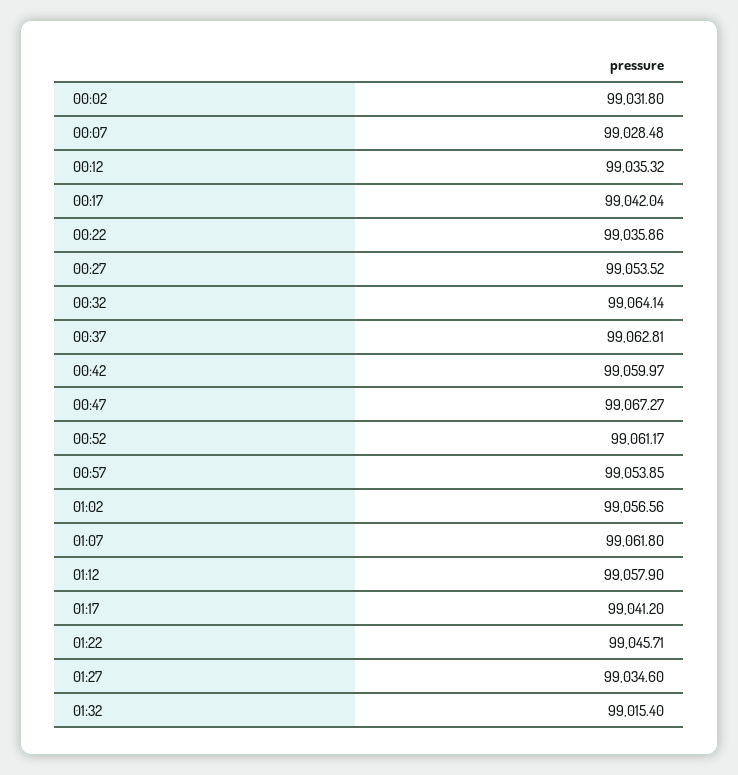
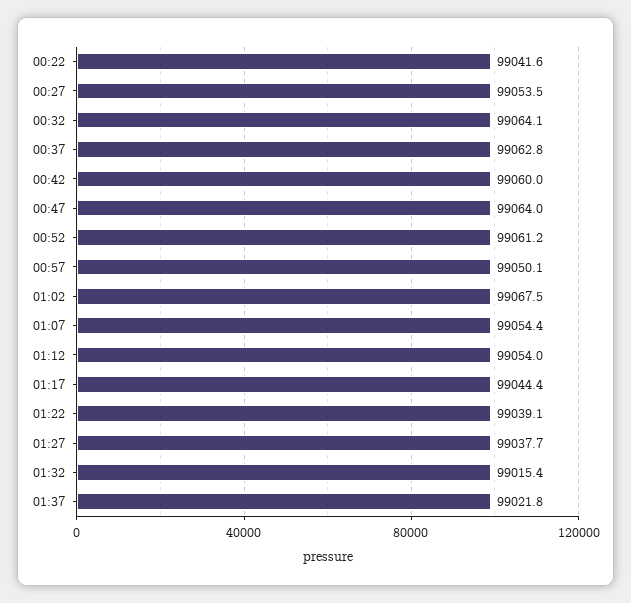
00:02: 99031.8 -> none
00:07: 99028.48 -> none
00:12: 99035.32 -> none
00:17: 99042.04 -> none
00:22: 99035.86 -> 99041.6
00:47: 99067.27 -> 99064
00:57: 99053.85 -> 99050.1
01:02: 99056.56 -> 99067.5
01:07: 99061.8 -> 99054.4
01:12: 99057.9 -> 99054
01:17: 99041.2 -> 99044.4
01:22: 99045.71 -> 99039.1
01:27: 99034.6 -> 99037.7
01:37: none -> 99021.8

